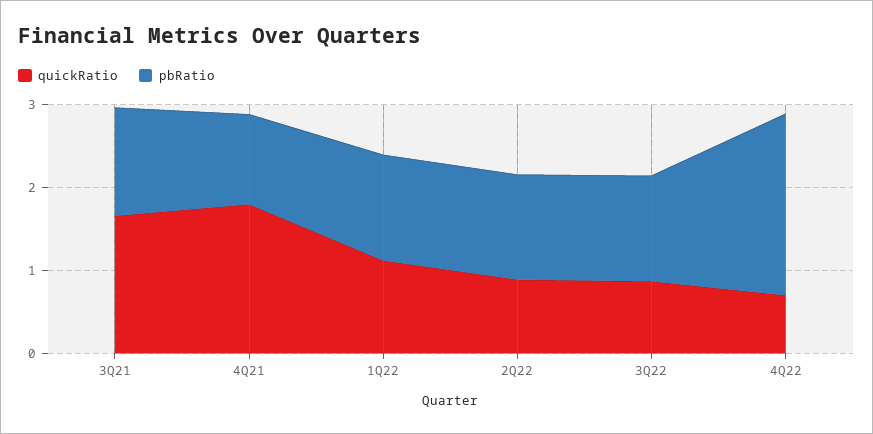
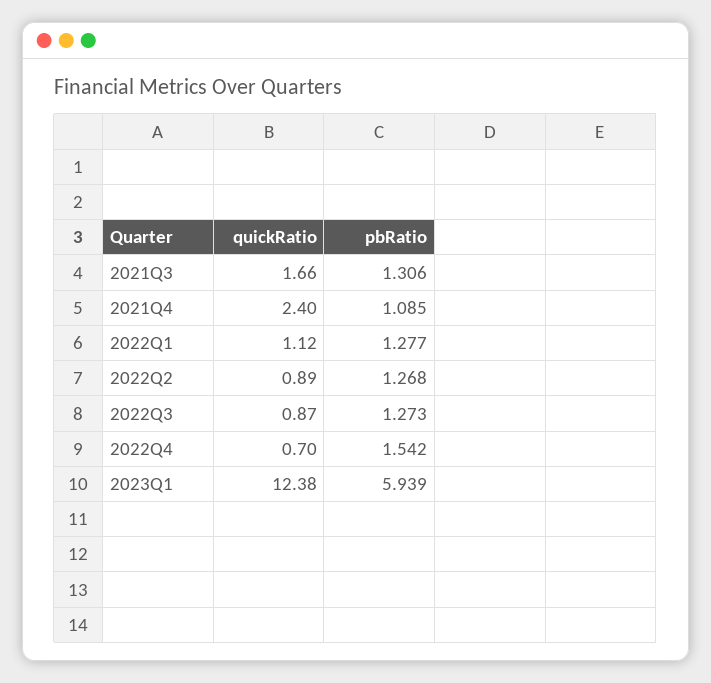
quickRatio, 4Q21: 1.8 -> 2.4
pbRatio, 4Q22: 2.2 -> 1.542
quickRatio, 2023Q1: none -> 12.38
pbRatio, 2023Q1: none -> 5.939

